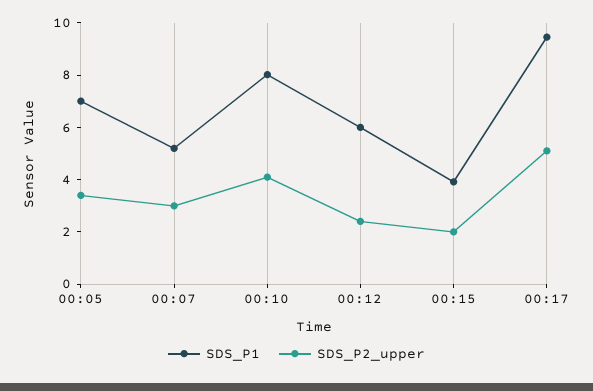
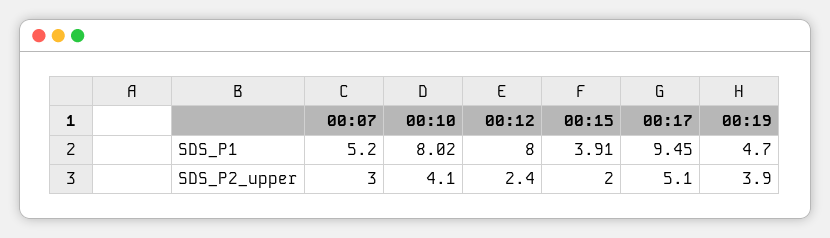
SDS_P1, 00:05: 7 -> none
SDS_P2_upper, 00:05: 3.5 -> none
SDS_P1, 00:12: 6 -> 8
SDS_P1, 00:19: none -> 4.7
SDS_P2_upper, 00:19: none -> 3.9

